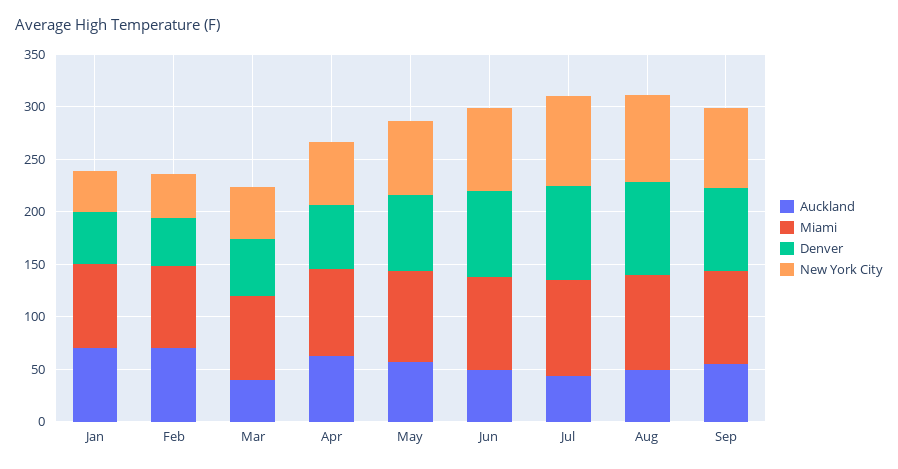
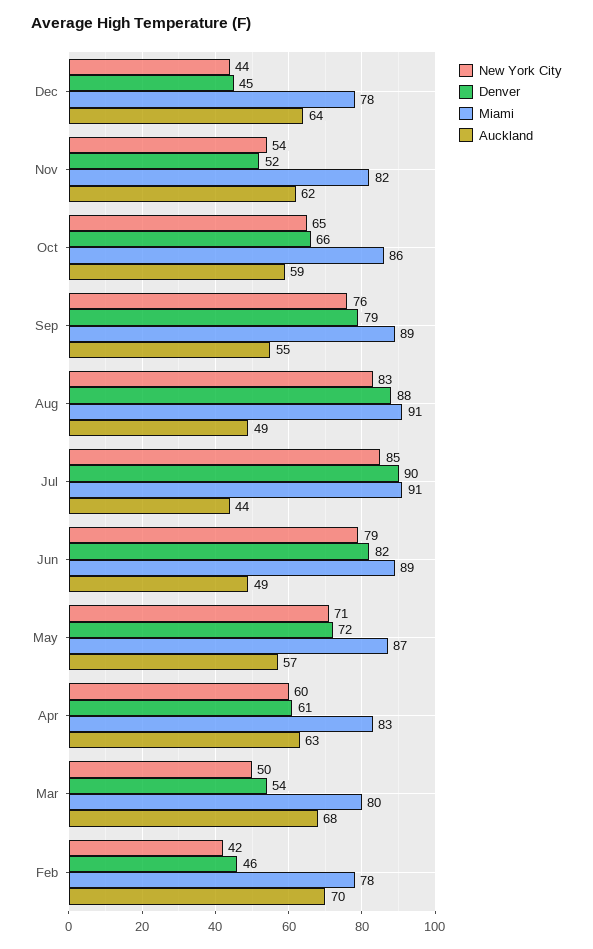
Auckland, Jan: 70 -> none
Miami, Jan: 80 -> none
Denver, Jan: 50 -> none
New York City, Jan: 40 -> none
Auckland, Mar: 40 -> 68
New York City, Dec: none -> 44
Denver, Dec: none -> 45
Miami, Dec: none -> 78
Auckland, Dec: none -> 64
New York City, Nov: none -> 54
Denver, Nov: none -> 52
Miami, Nov: none -> 82
Auckland, Nov: none -> 62
New York City, Oct: none -> 65
Denver, Oct: none -> 66
Miami, Oct: none -> 86
Auckland, Oct: none -> 59

